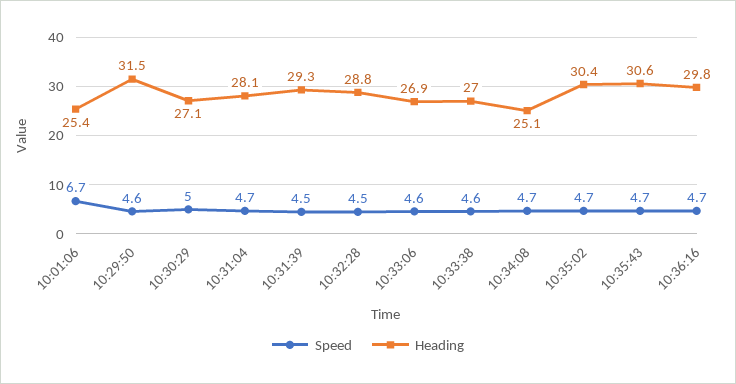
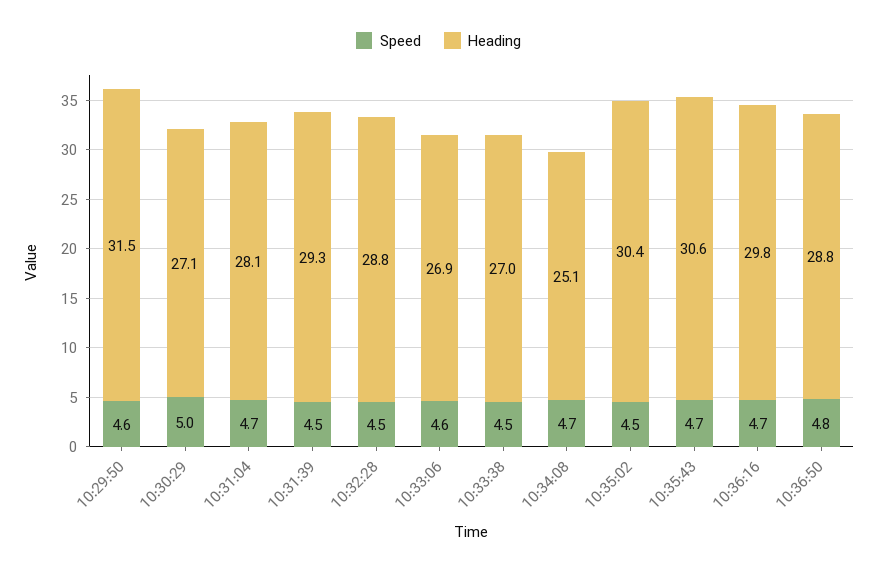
Speed, 10:01:06: 6.7 -> none
Heading, 10:01:06: 25.4 -> none
Speed, 10:33:38: 4.6 -> 4.5
Speed, 10:35:02: 4.7 -> 4.5
Speed, 10:36:50: none -> 4.8
Heading, 10:36:50: none -> 28.8

